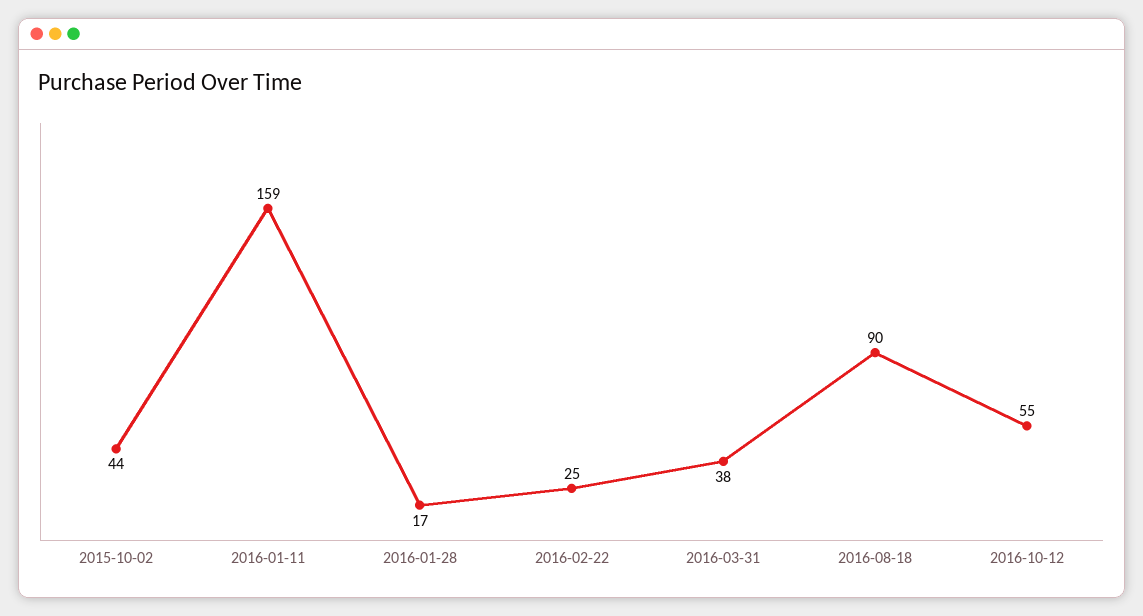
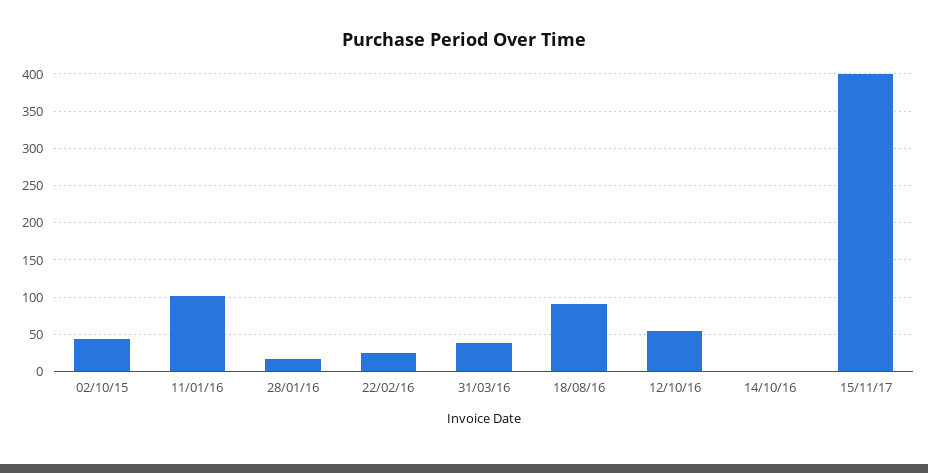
2016-01-11: 159 -> 100
14/10/16: none -> 0
15/11/17: none -> 400

